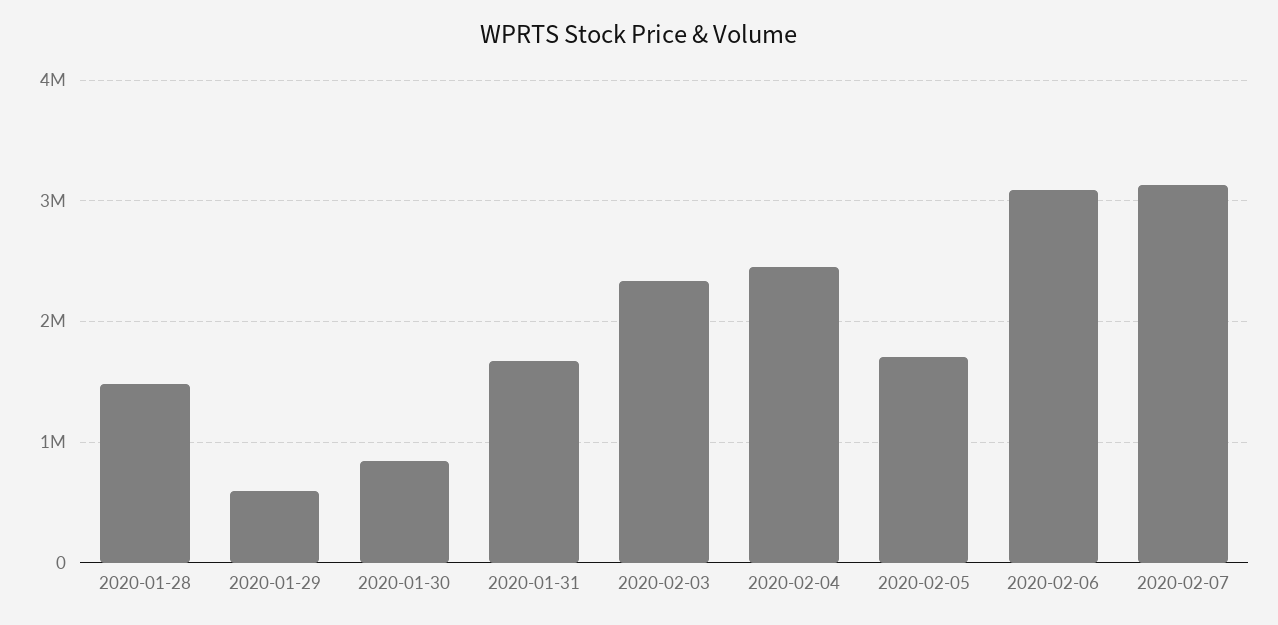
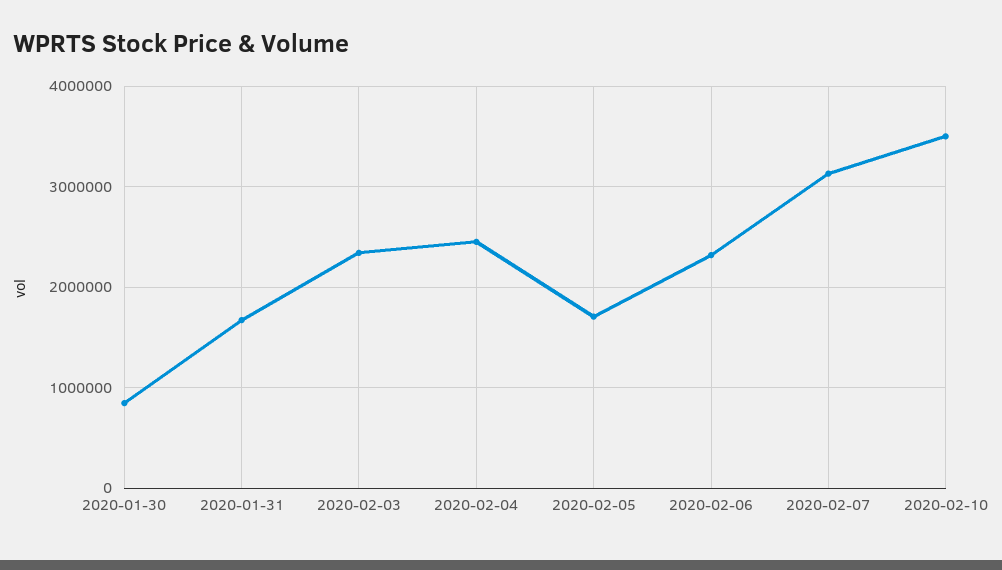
2020-01-28: 1500000 -> none
2020-01-29: 600000 -> none
2020-02-06: 3100000 -> 2300000
2020-02-10: none -> 3500000

